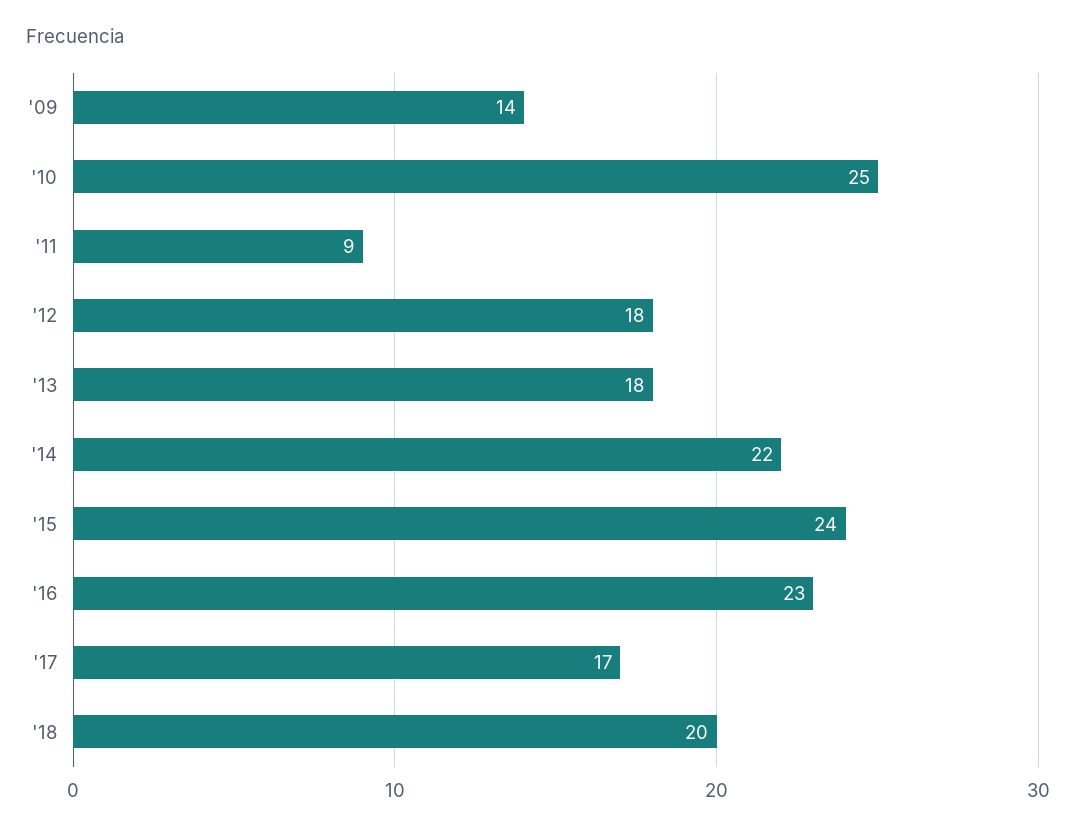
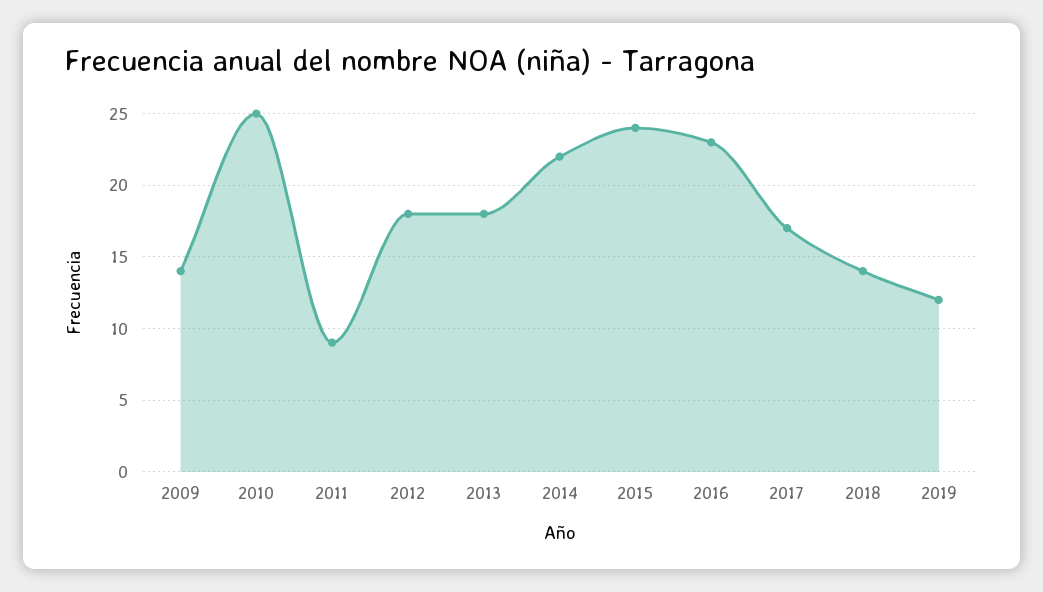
'18: 20 -> 14
2019: none -> 12

